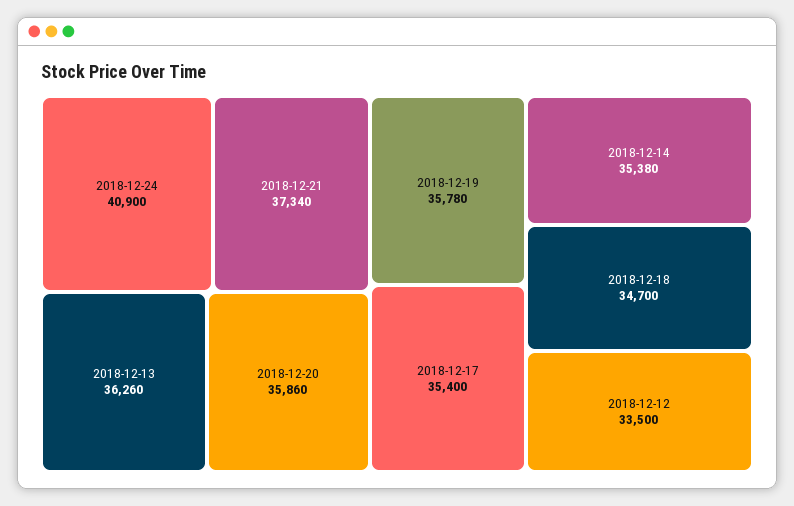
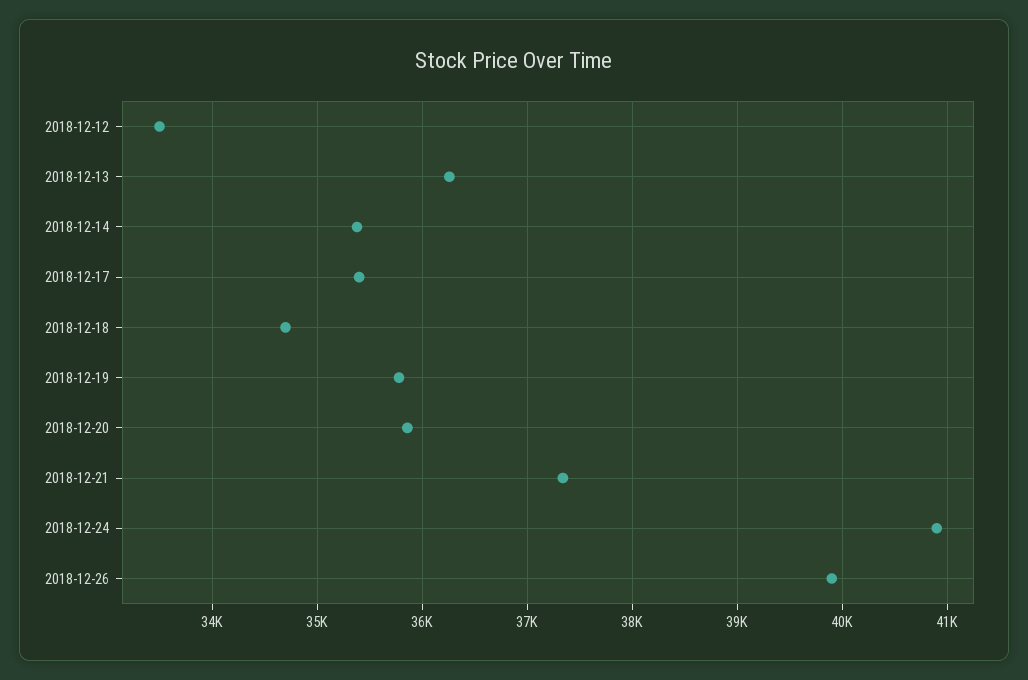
2018-12-26: none -> 39900

